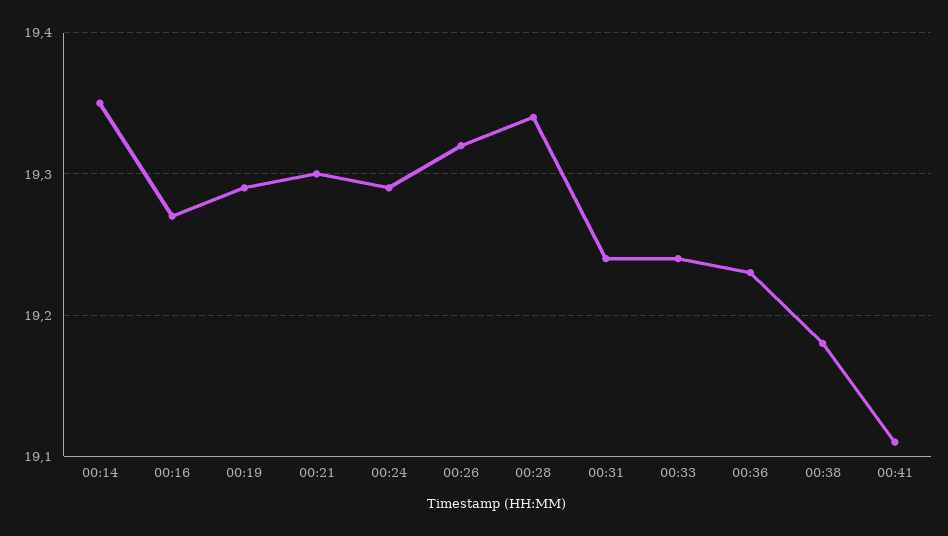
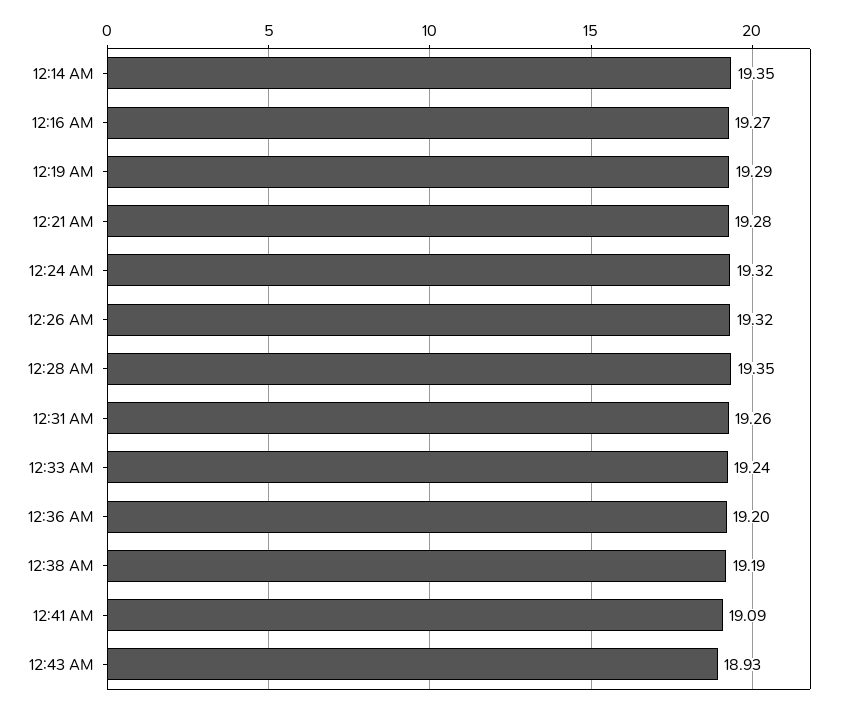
00:21: 19.3 -> 19.28
00:24: 19.29 -> 19.32
00:28: 19.34 -> 19.35
00:31: 19.24 -> 19.26
00:36: 19.23 -> 19.2
00:38: 19.18 -> 19.19
00:41: 19.11 -> 19.09
12:43 AM: none -> 18.93

